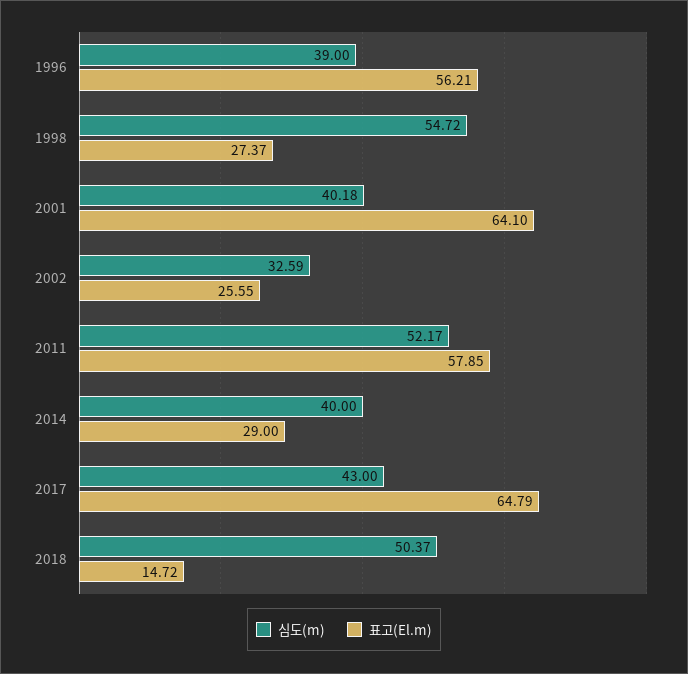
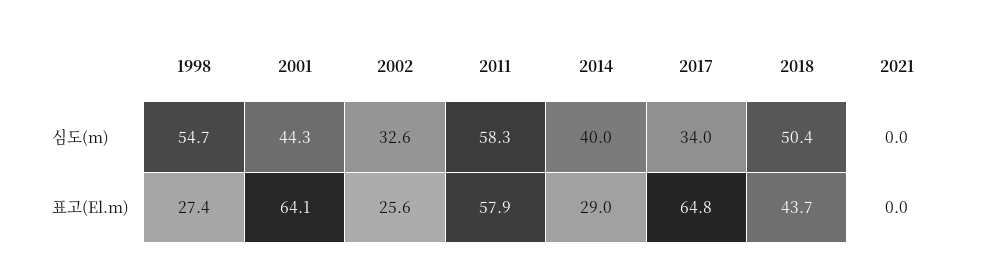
심도(m), 1996: 39 -> none
표고(El.m), 1996: 56.21 -> none
심도(m), 2001: 40.18 -> 44.3
심도(m), 2011: 52.17 -> 58.3
심도(m), 2017: 43 -> 34
표고(El.m), 2018: 14.72 -> 43.7
심도(m), 2021: none -> 0
표고(El.m), 2021: none -> 0

